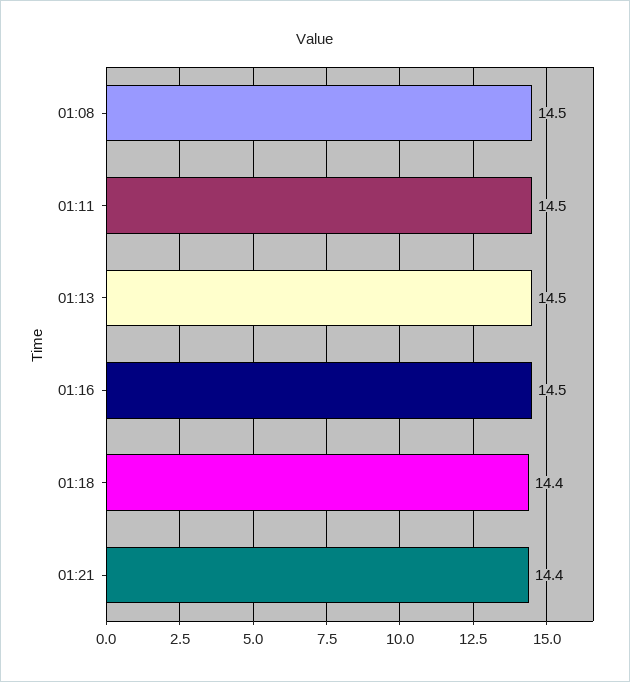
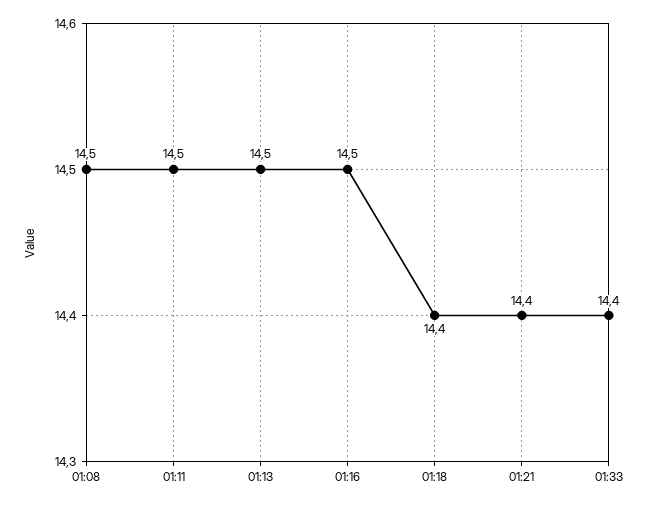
01:33: none -> 14.4

